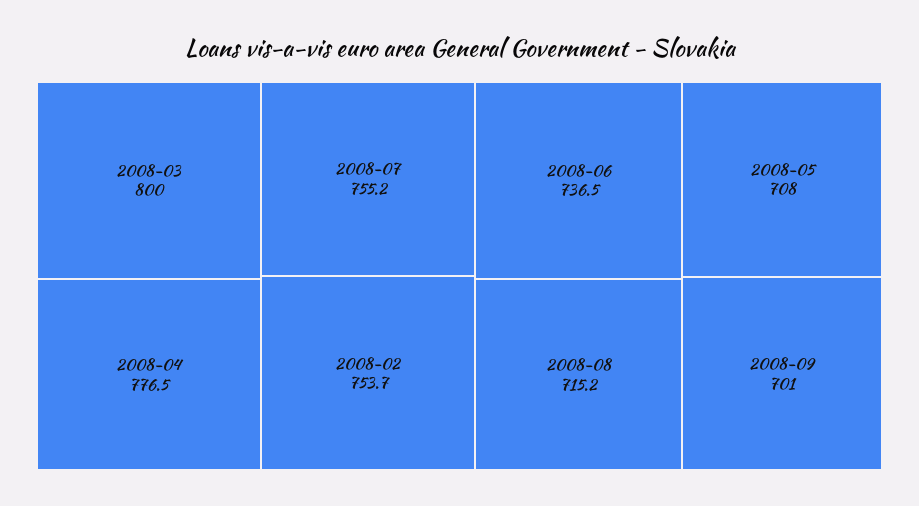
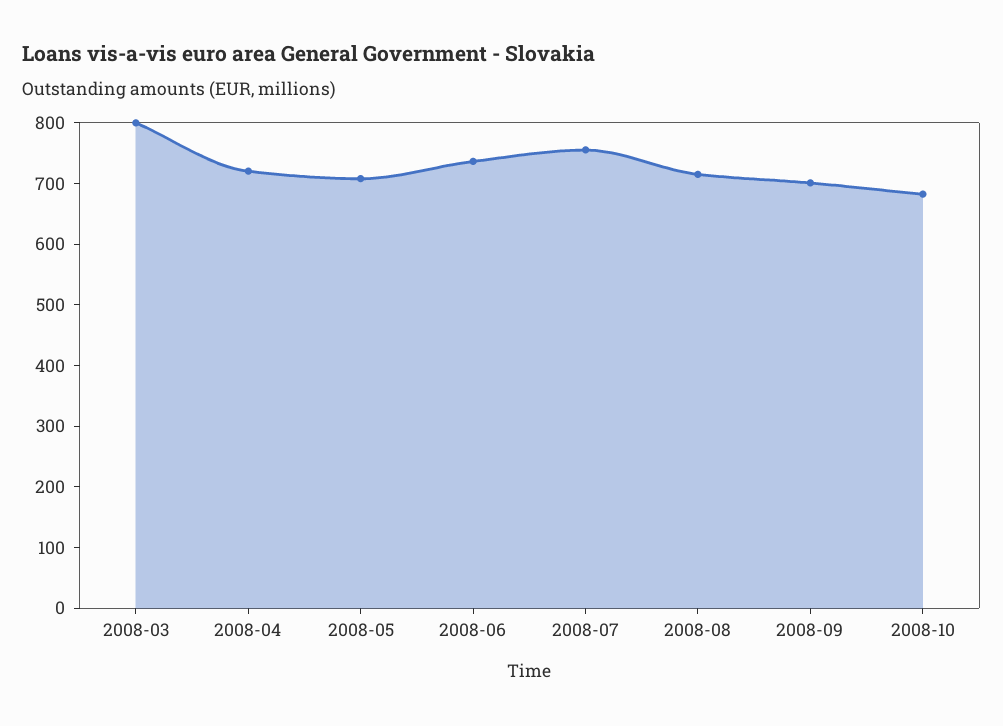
2008-04: 776.5 -> 720
2008-02: 753.7 -> none
2008-10: none -> 680

